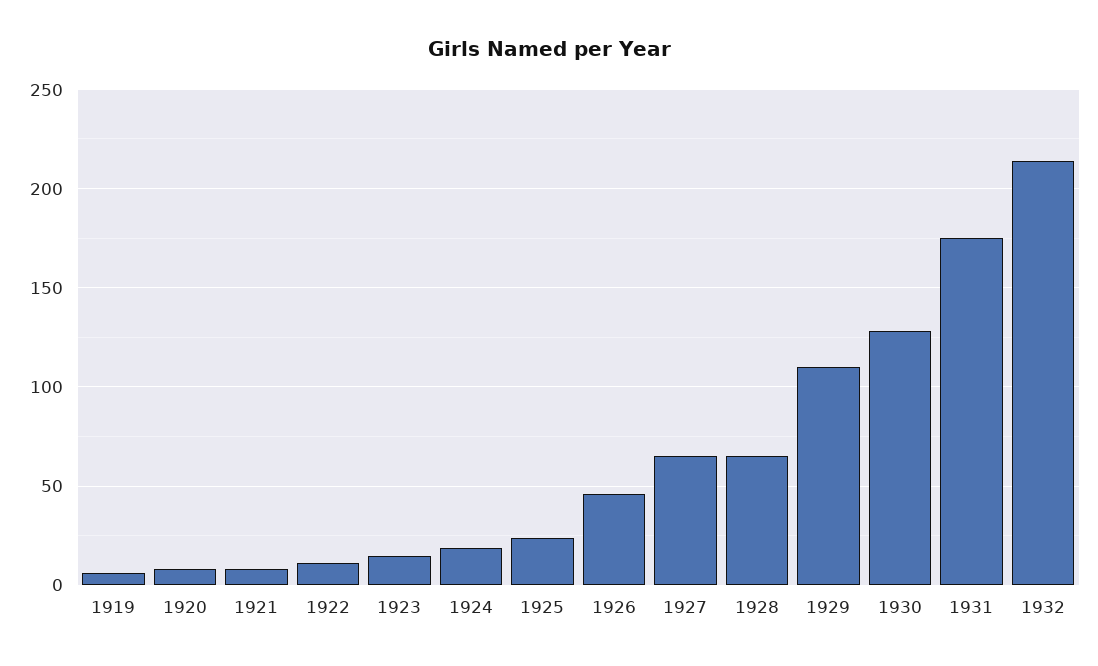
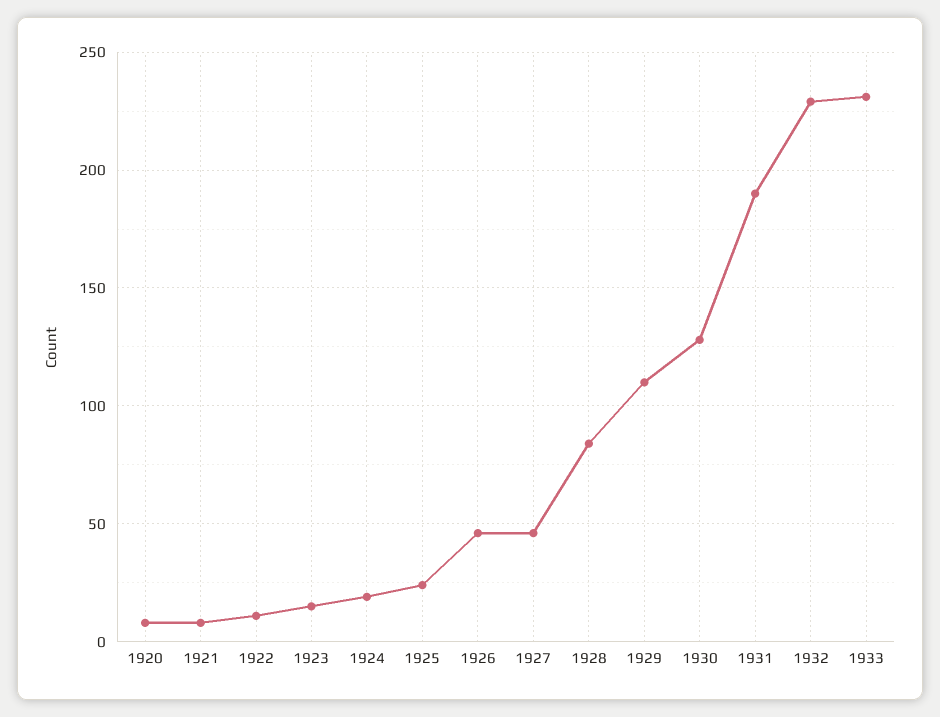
1919: 5 -> none
1927: 65 -> 45
1928: 65 -> 85
1931: 175 -> 190
1932: 215 -> 230
1933: none -> 230

